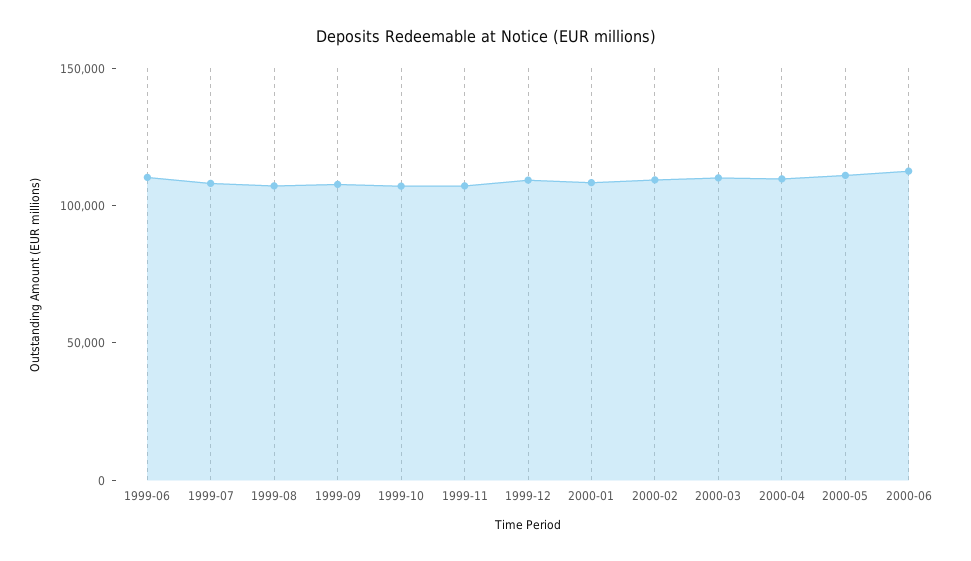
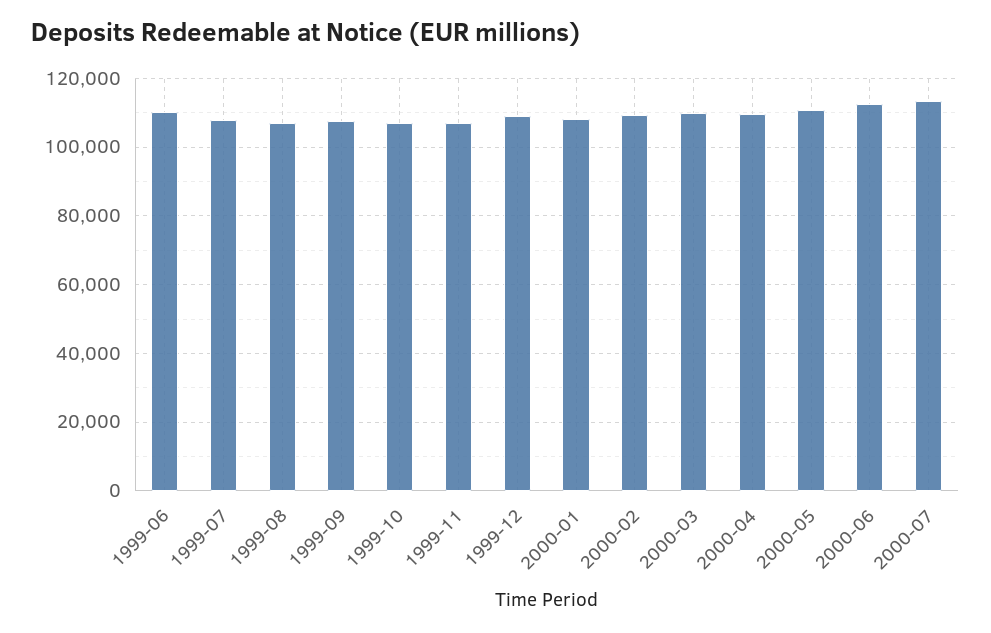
2000-07: none -> 114000

